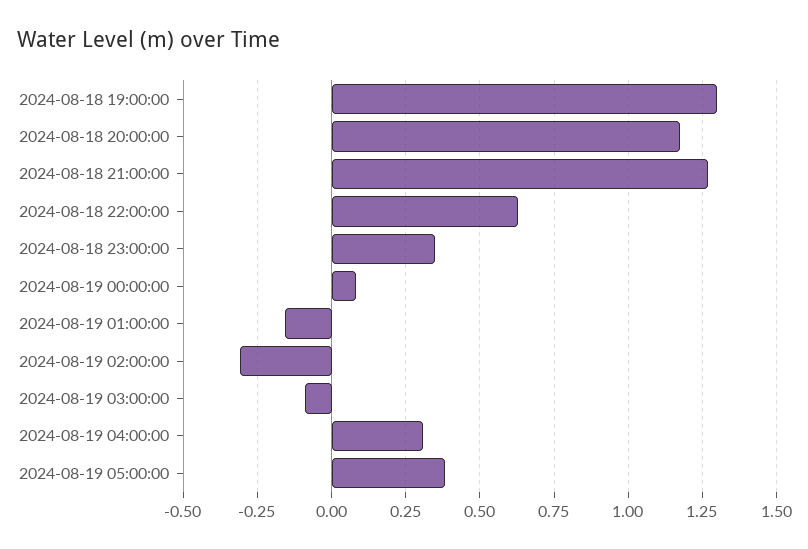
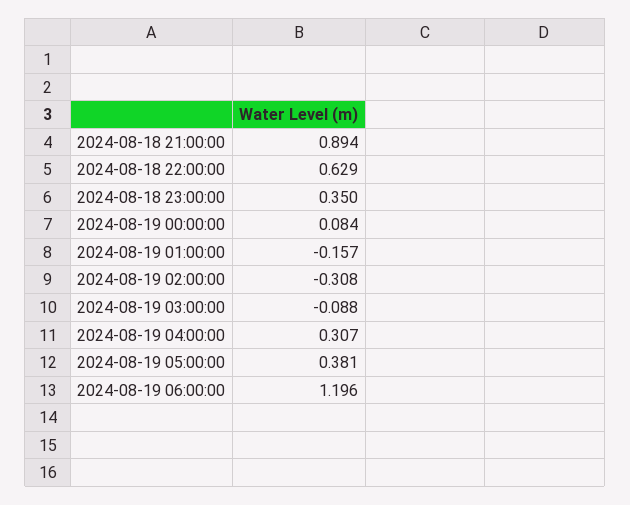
2024-08-18 19:00:00: 1.3 -> none
2024-08-18 20:00:00: 1.175 -> none
2024-08-18 21:00:00: 1.275 -> 0.894
2024-08-19 06:00:00: none -> 1.196

